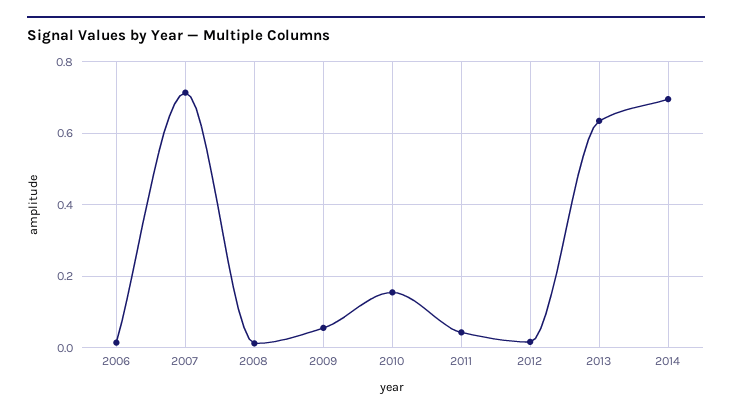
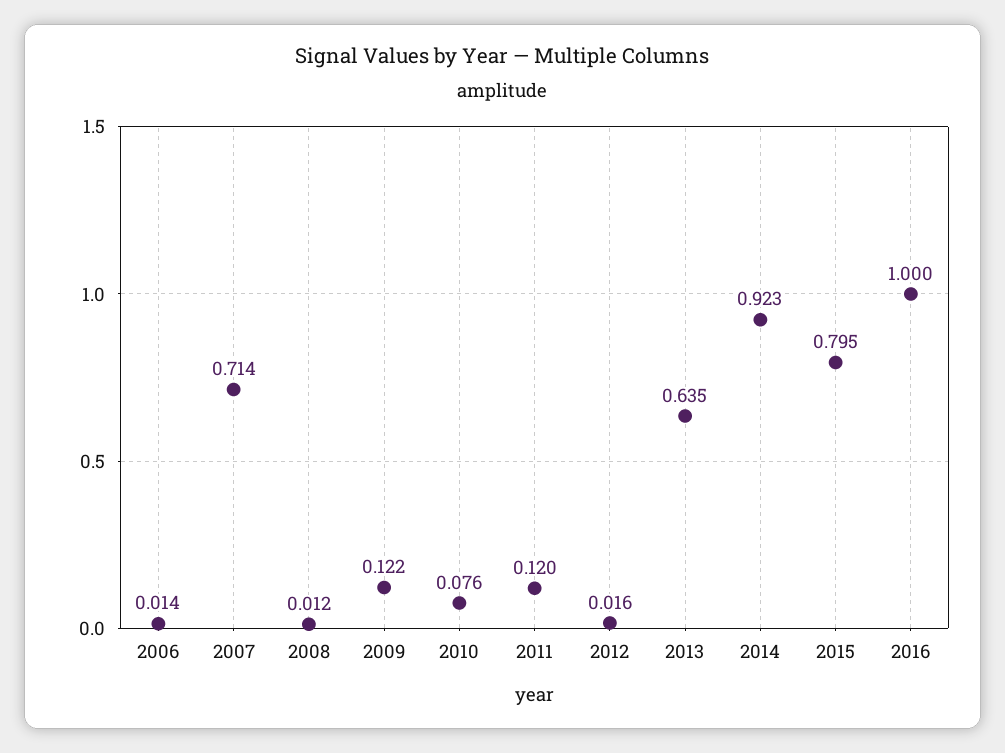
2009: 0.06 -> 0.122
2010: 0.16 -> 0.076
2011: 0.04 -> 0.12
2014: 0.7 -> 0.923
2015: none -> 0.795
2016: none -> 1

